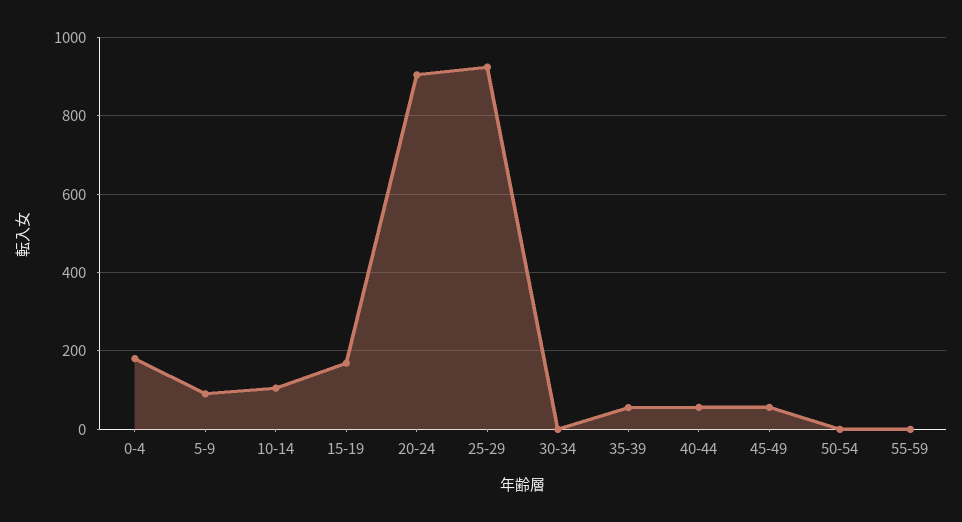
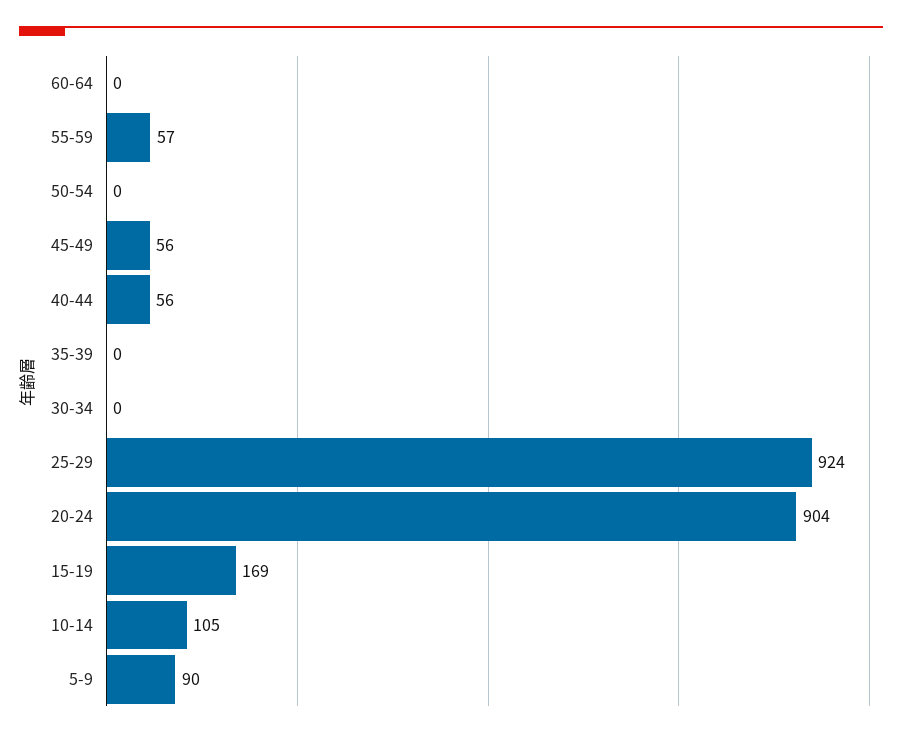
0-4: 180 -> none
35-39: 60 -> 0
55-59: 0 -> 57
60-64: none -> 0

